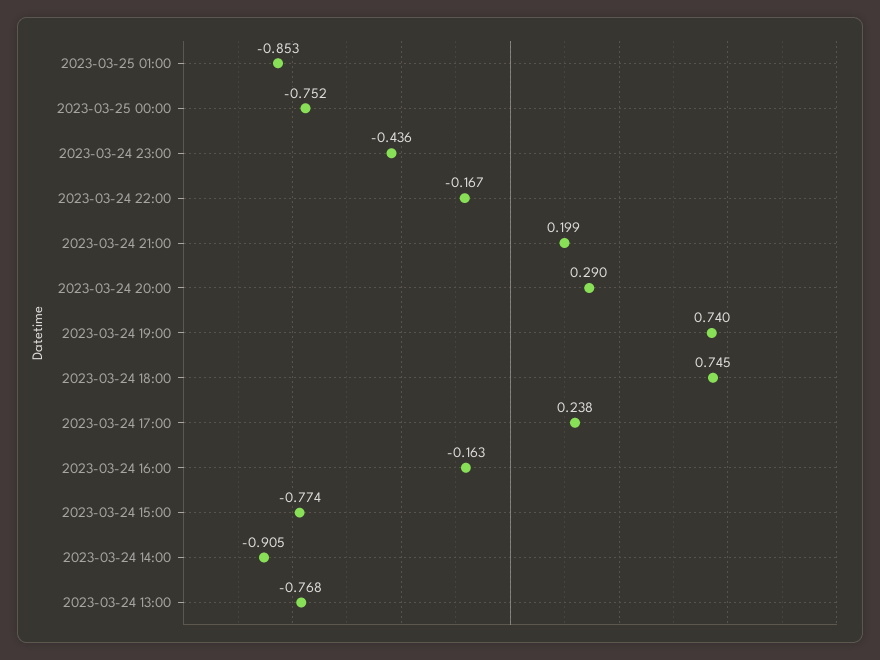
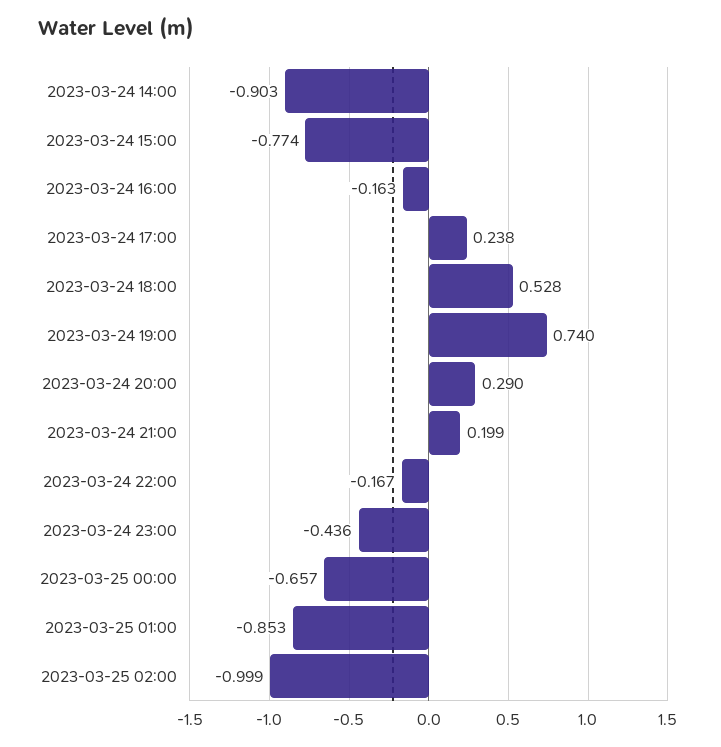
2023-03-25 00:00: -0.752 -> -0.657
2023-03-24 18:00: 0.745 -> 0.528
2023-03-24 14:00: -0.905 -> -0.903
2023-03-24 13:00: -0.768 -> none
2023-03-25 02:00: none -> -0.999

